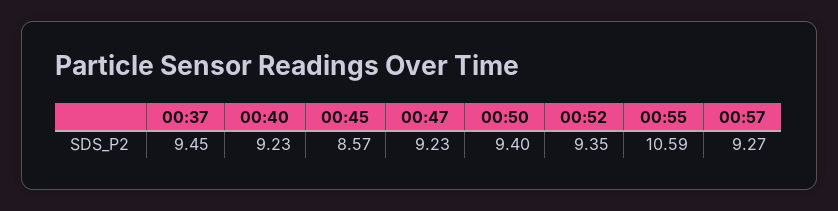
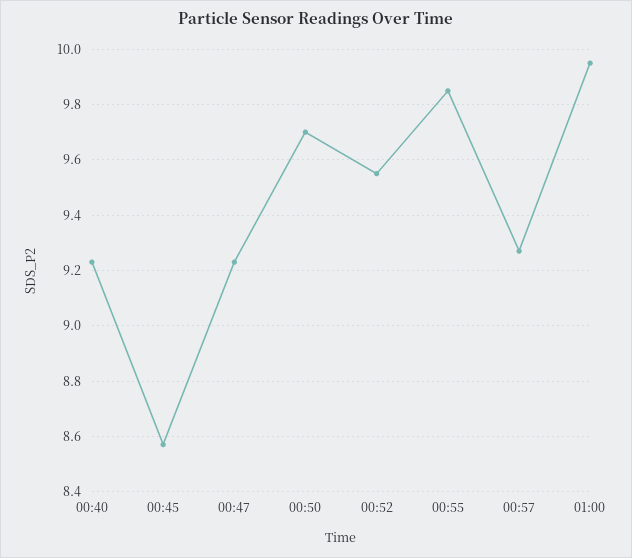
00:37: 9.45 -> none
00:50: 9.4 -> 9.7
00:52: 9.35 -> 9.55
00:55: 10.59 -> 9.85
01:00: none -> 9.95

